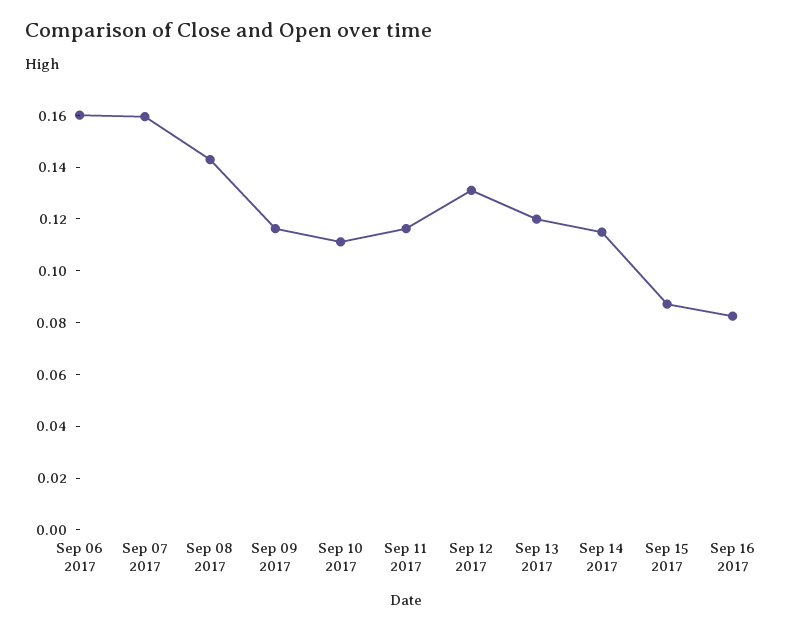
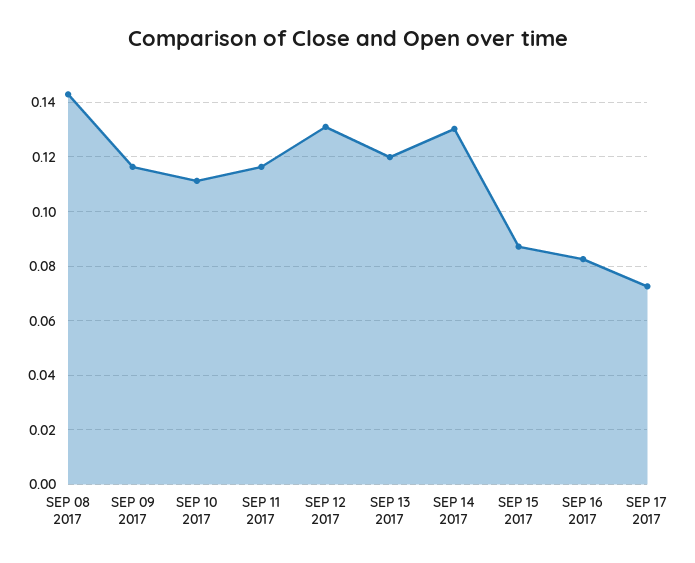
Sep 06 2017: 0.16 -> none
Sep 07 2017: 0.16 -> none
Sep 14 2017: 0.115 -> 0.13
SEP 17 2017: none -> 0.0725

